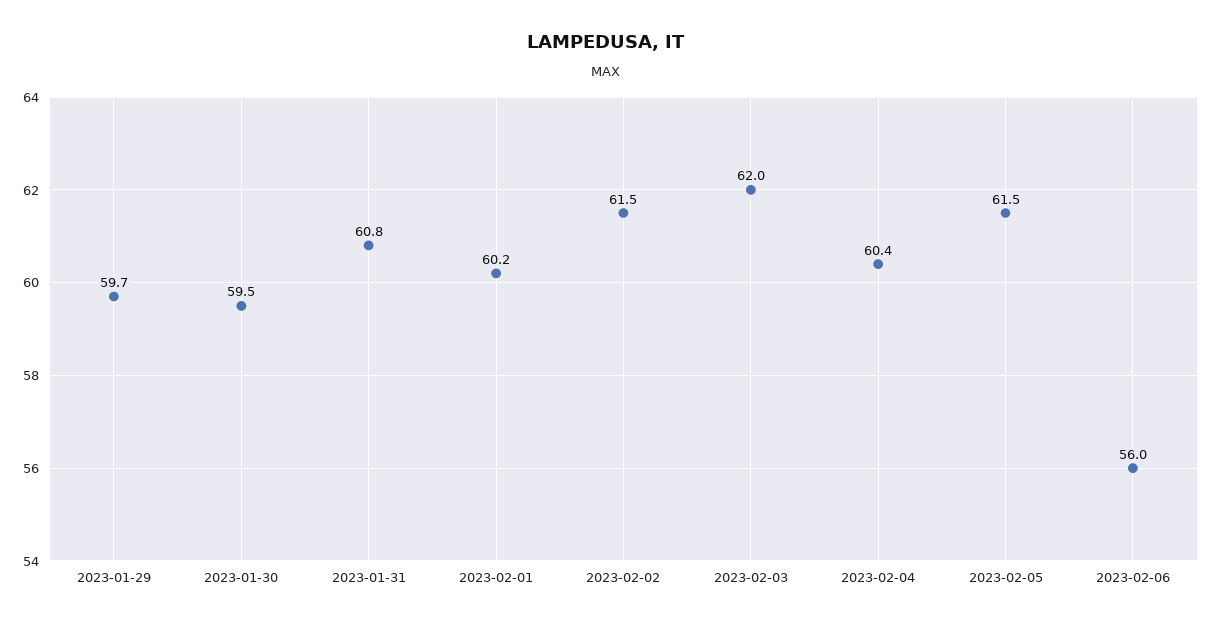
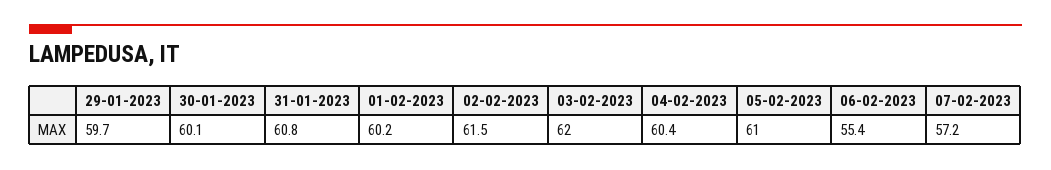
2023-01-30: 59.5 -> 60.1
2023-02-05: 61.5 -> 61
2023-02-06: 56 -> 55.4
07-02-2023: none -> 57.2

